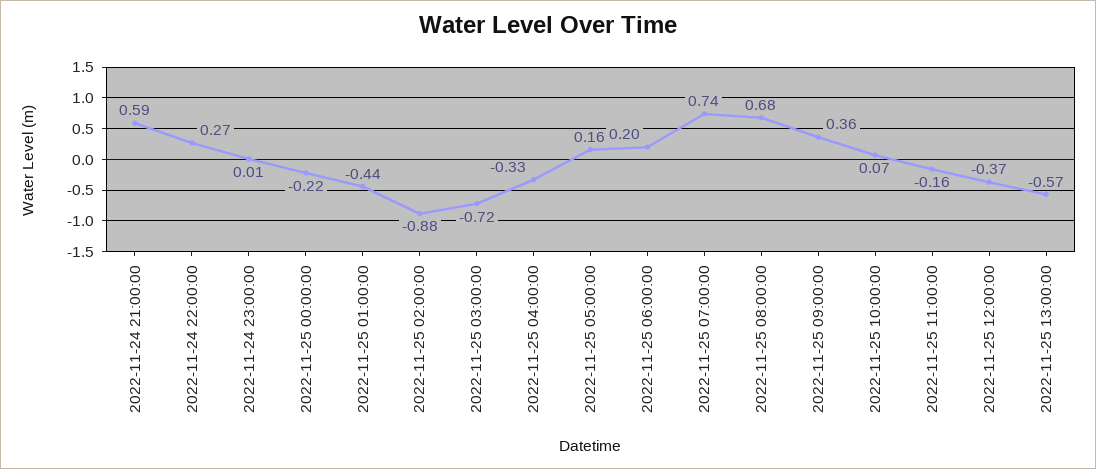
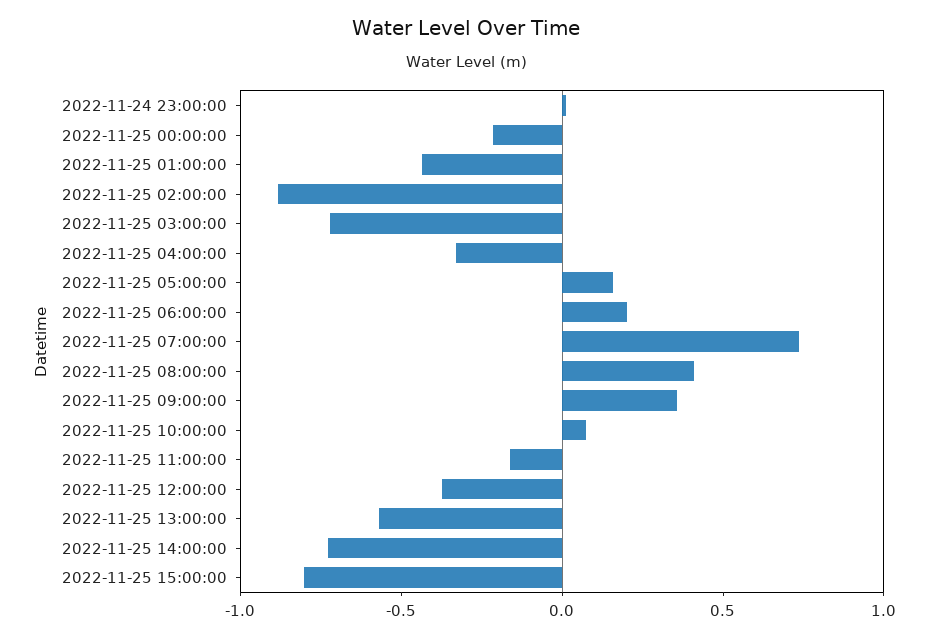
2022-11-24 21:00:00: 0.59 -> none
2022-11-24 22:00:00: 0.27 -> none
2022-11-25 08:00:00: 0.68 -> 0.4
2022-11-25 14:00:00: none -> -0.7
2022-11-25 15:00:00: none -> -0.8

